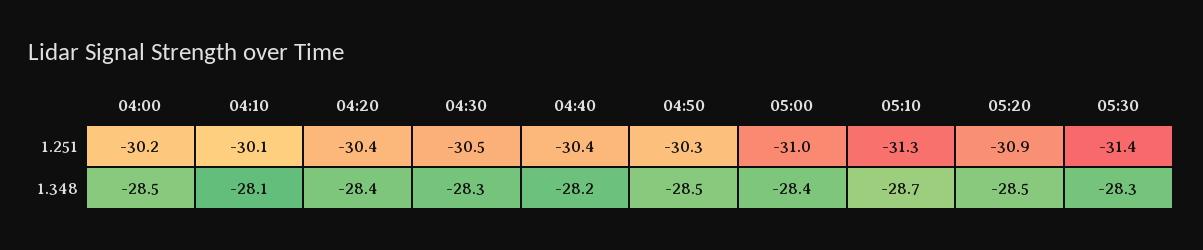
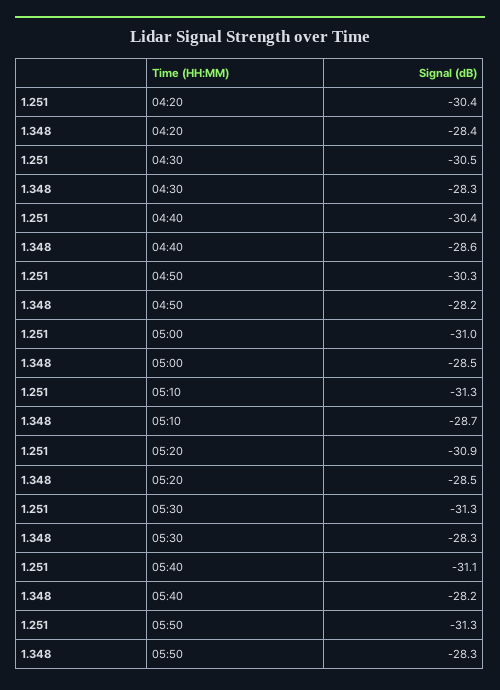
04:00, 1.251: -30.2 -> none
04:10, 1.251: -30.1 -> none
05:30, 1.251: -31.4 -> -31.3
04:00, 1.348: -28.5 -> none
04:10, 1.348: -28.1 -> none
04:40, 1.348: -28.2 -> -28.6
04:50, 1.348: -28.5 -> -28.2
05:00, 1.348: -28.4 -> -28.5
05:40, 1.251: none -> -31.1
05:40, 1.348: none -> -28.2
05:50, 1.251: none -> -31.3
05:50, 1.348: none -> -28.3

